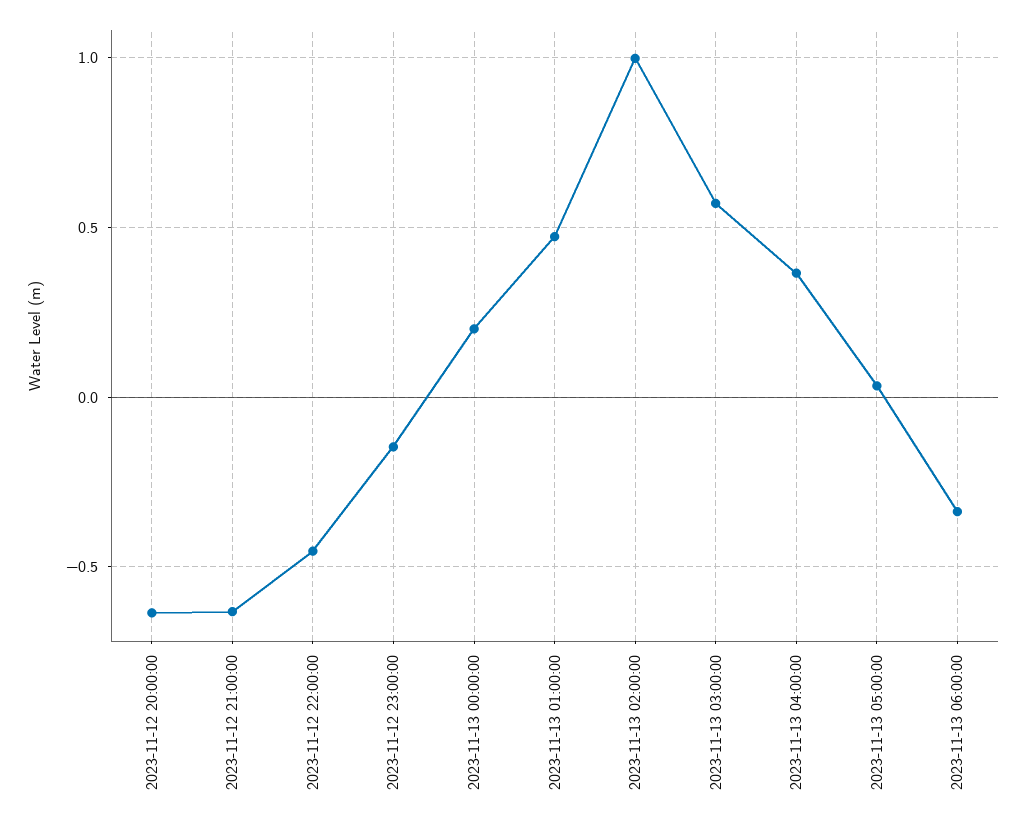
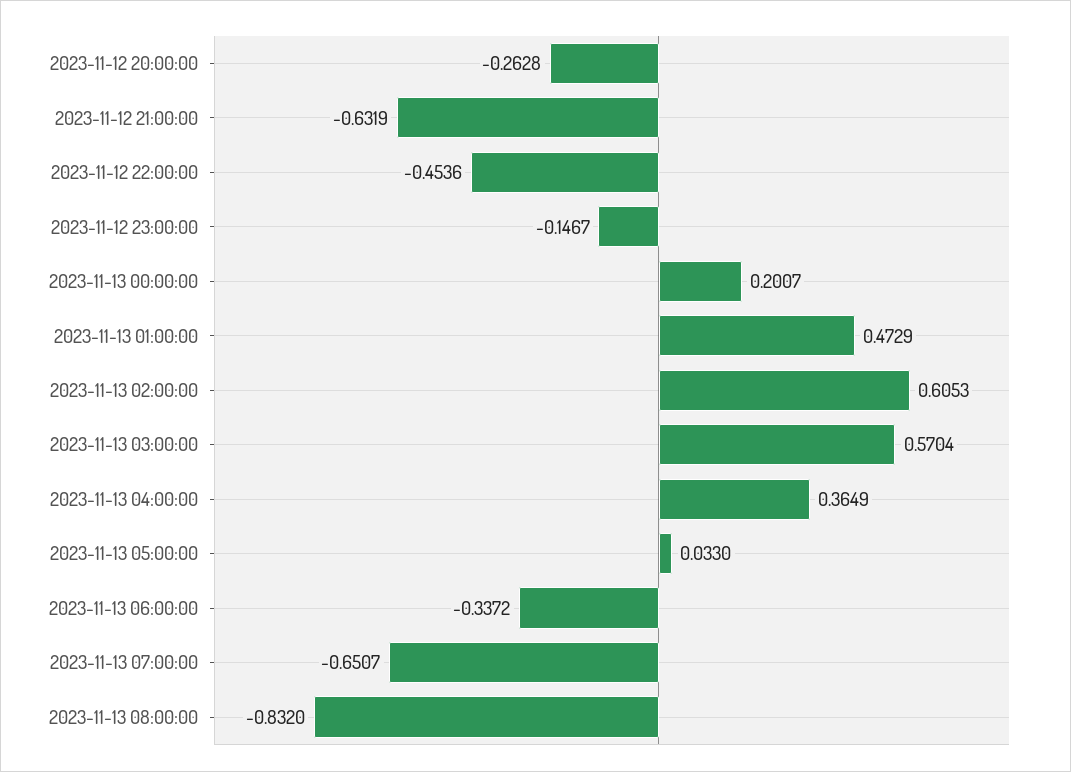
2023-11-12 20:00:00: -0.65 -> -0.2628
2023-11-13 02:00:00: 1 -> 0.6053
2023-11-13 07:00:00: none -> -0.6507
2023-11-13 08:00:00: none -> -0.832

